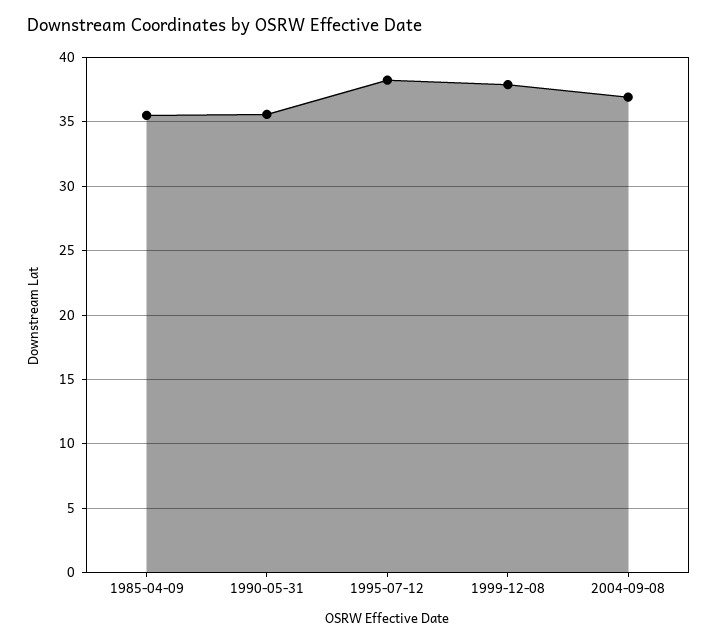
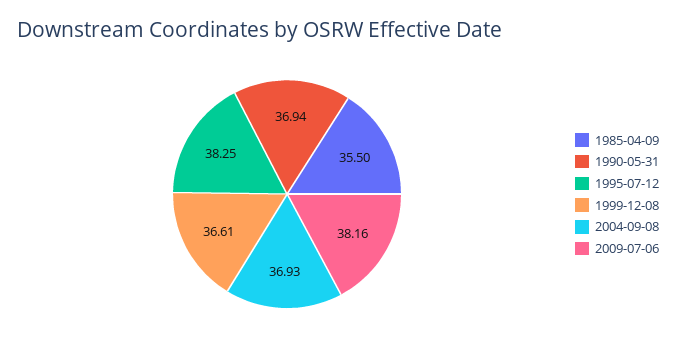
1990-05-31: 35.5 -> 36.94
1999-12-08: 38 -> 36.61
2009-07-06: none -> 38.16

